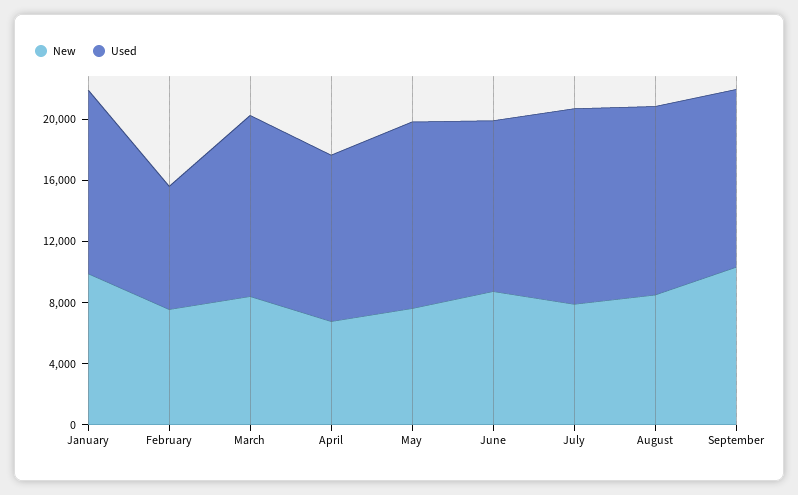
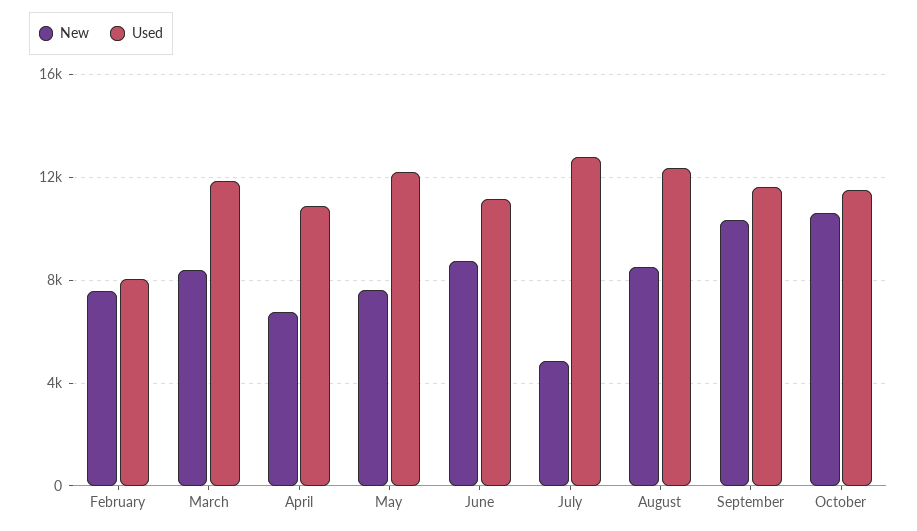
New, January: 10000 -> none
Used, January: 12000 -> none
New, July: 8000 -> 5000
New, October: none -> 10500
Used, October: none -> 11500

